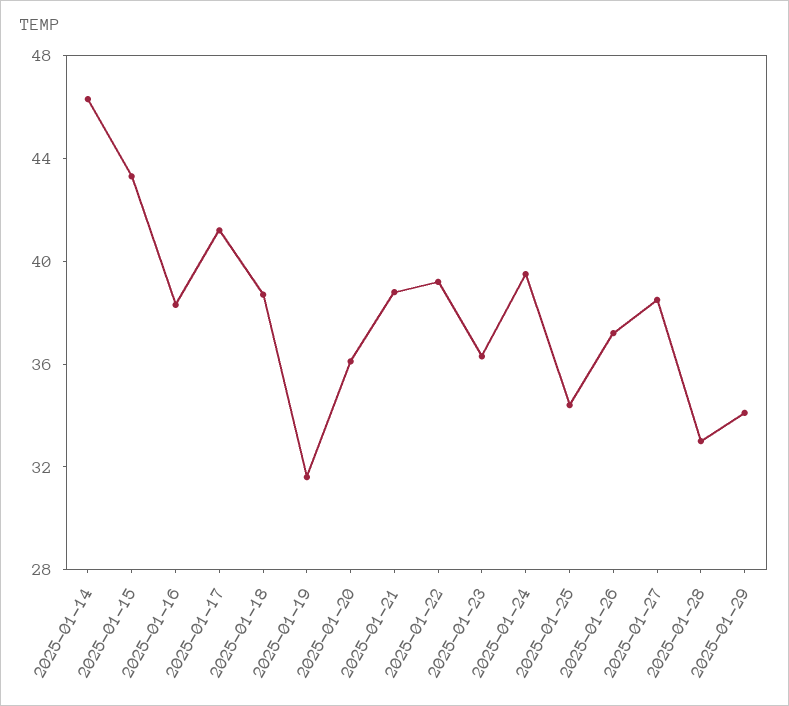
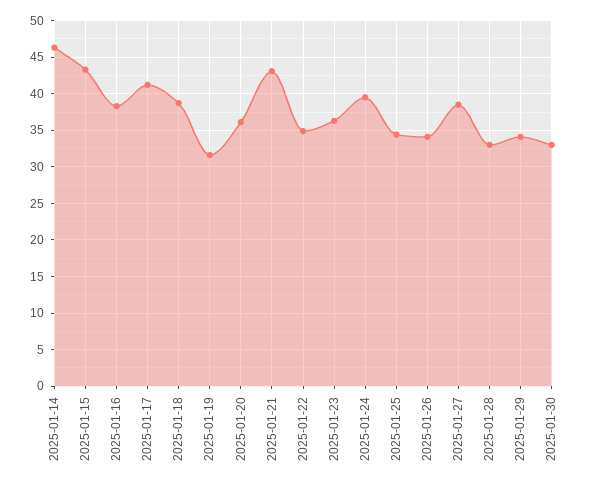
2025-01-21: 39 -> 43
2025-01-22: 39 -> 35
2025-01-26: 37 -> 34
2025-01-30: none -> 33

